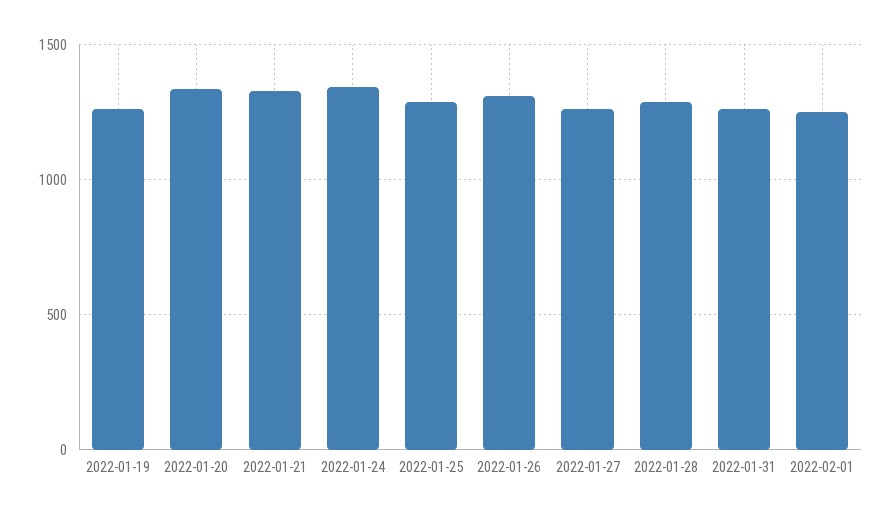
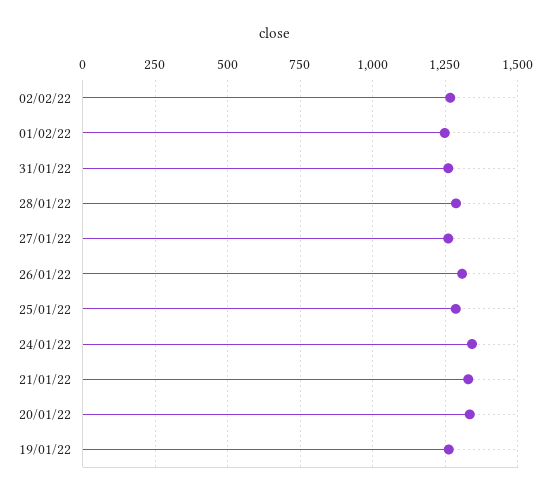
02/02/22: none -> 1275

